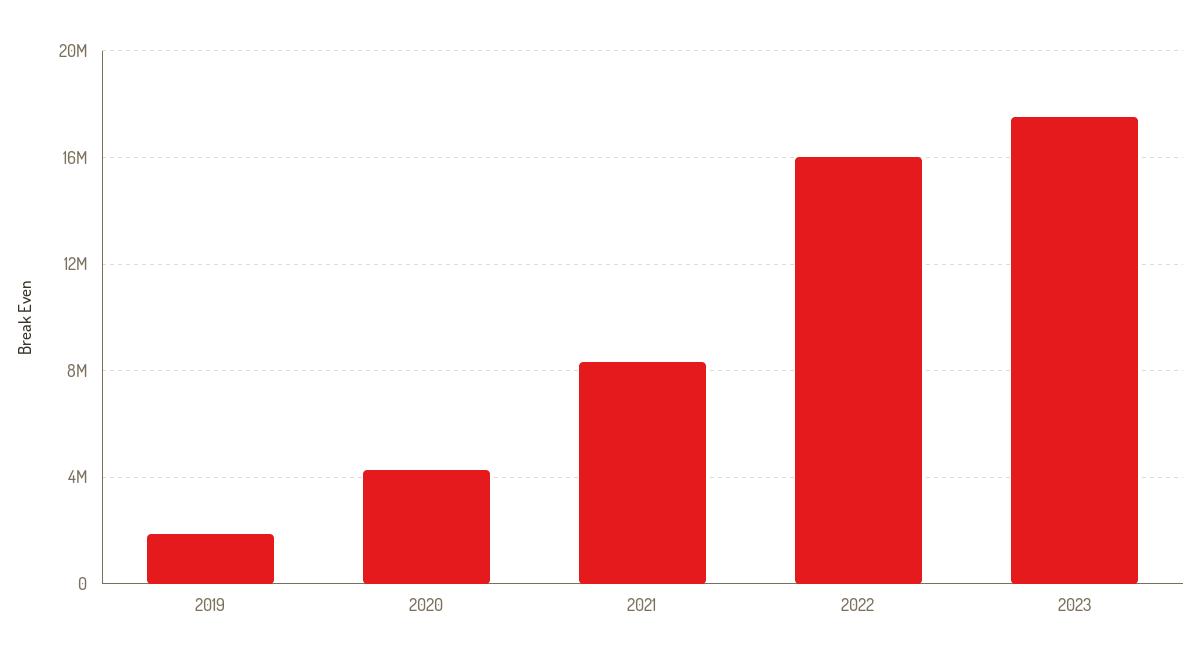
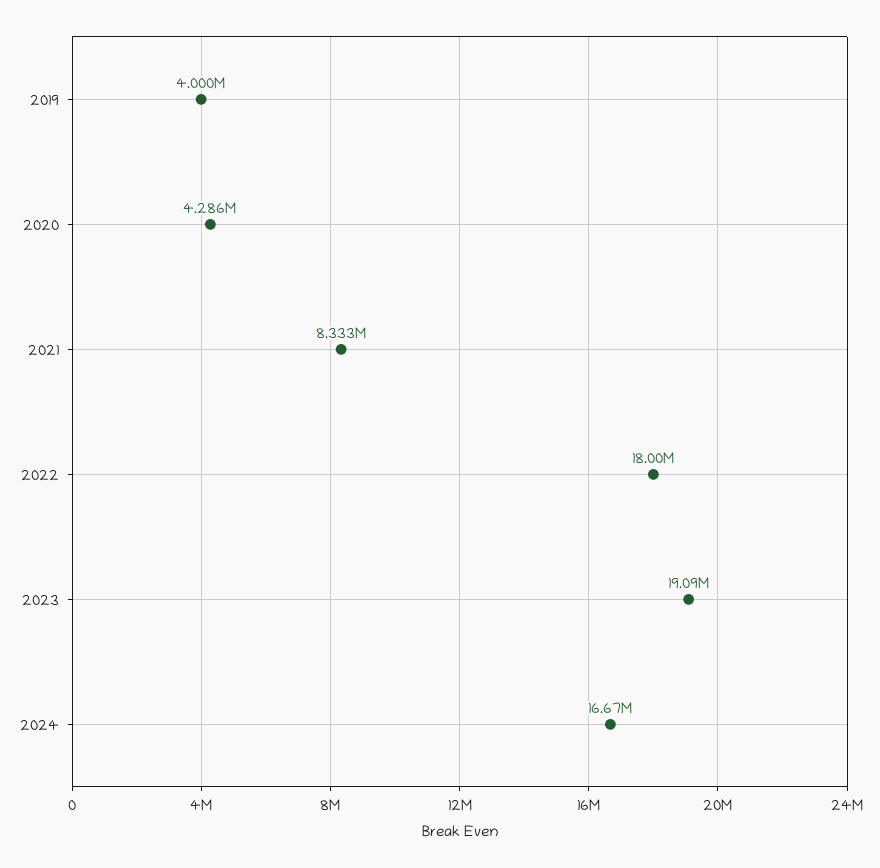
2019: 2000000 -> 4000000
2022: 16000000 -> 18000000
2023: 17500000 -> 19090000
2024: none -> 16670000

